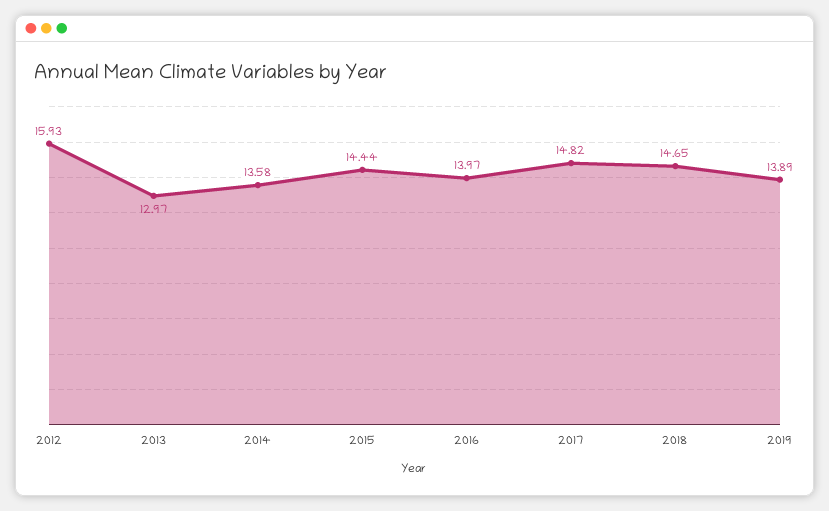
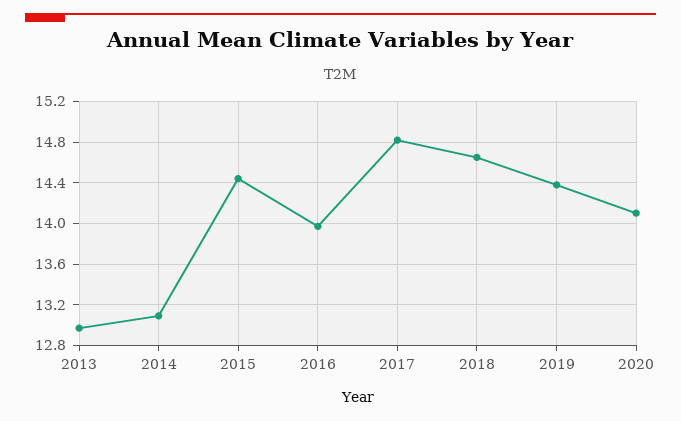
2012: 15.93 -> none
2014: 13.58 -> 13.1
2019: 13.89 -> 14.4
2020: none -> 14.1

